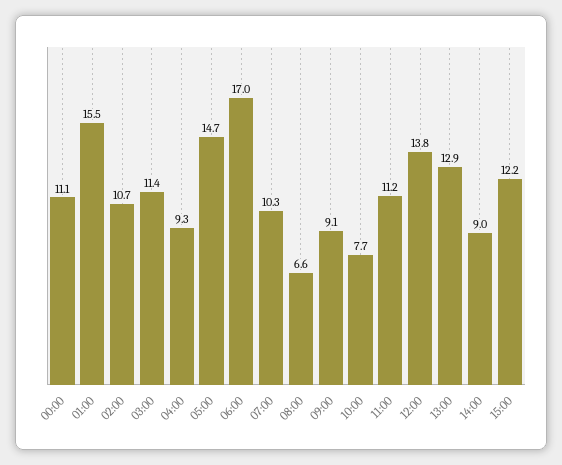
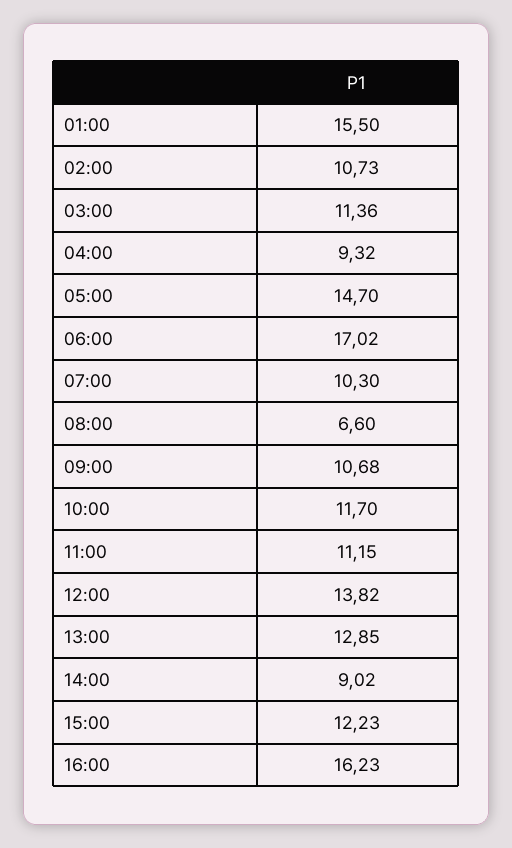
00:00: 11.1 -> none
09:00: 9.1 -> 10.68
10:00: 7.7 -> 11.7
16:00: none -> 16.23

